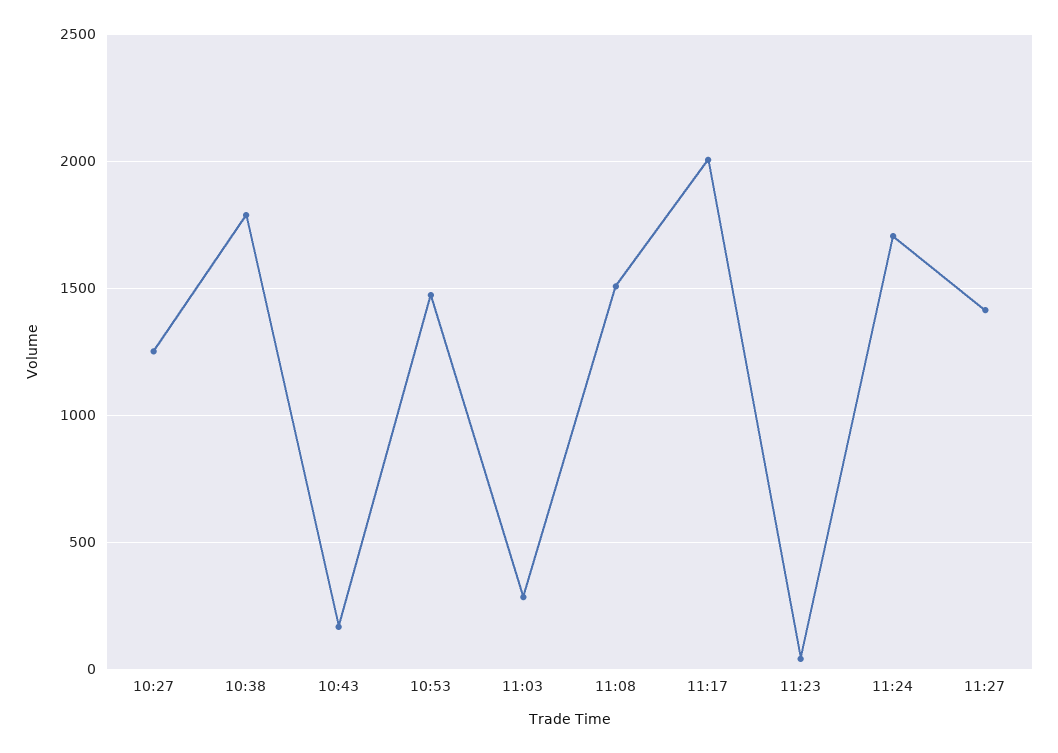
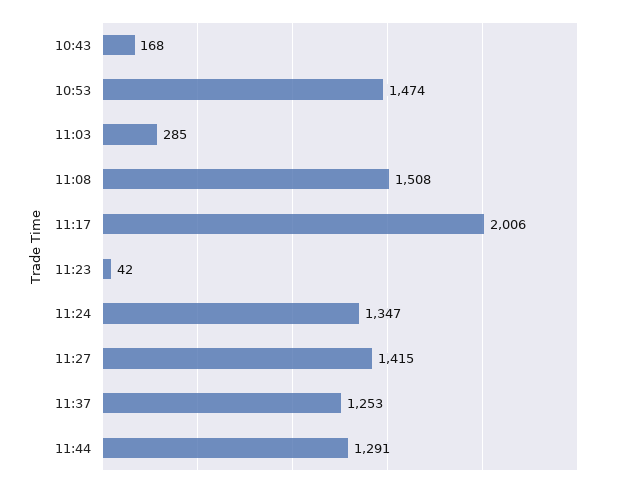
10:27: 1250 -> none
10:38: 1800 -> none
11:24: 1700 -> 1347
11:37: none -> 1253
11:44: none -> 1291

